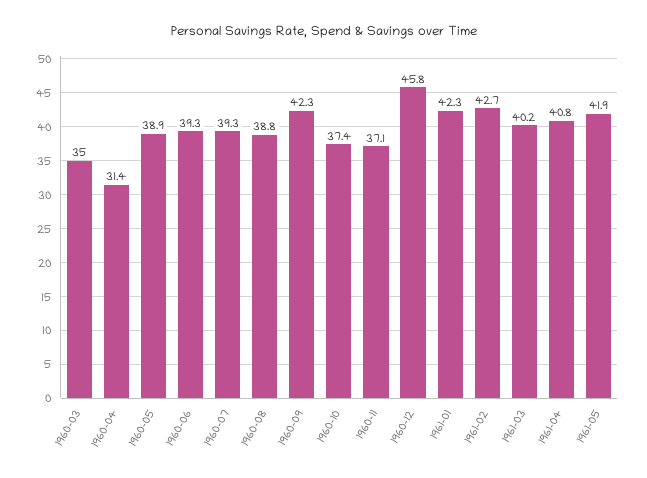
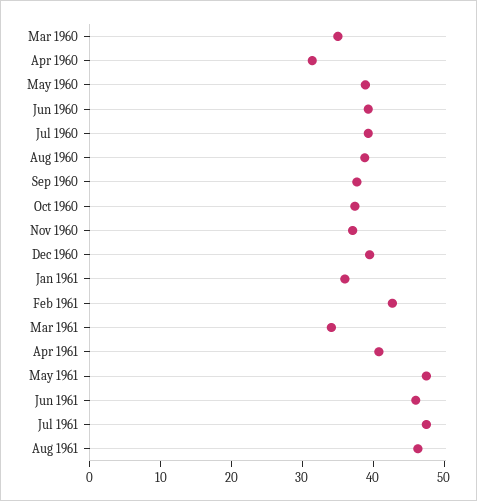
1960-09: 42.3 -> 38
1960-12: 45.8 -> 40
1961-01: 42.3 -> 36
1961-03: 40.2 -> 34
1961-05: 41.9 -> 48
Jun 1961: none -> 46
Jul 1961: none -> 48
Aug 1961: none -> 46

